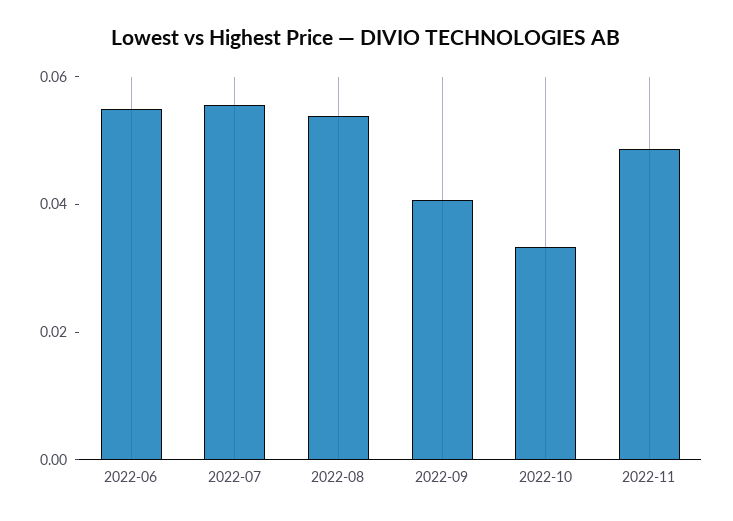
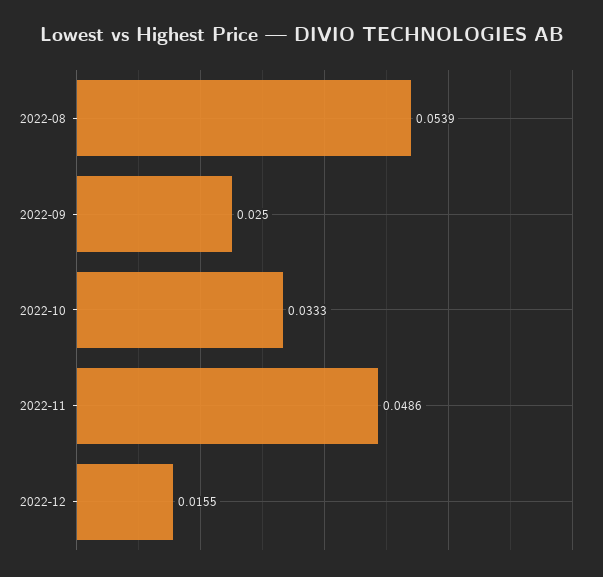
2022-06: 0.055 -> none
2022-07: 0.055 -> none
2022-09: 0.04 -> 0.025
2022-12: none -> 0.0155

